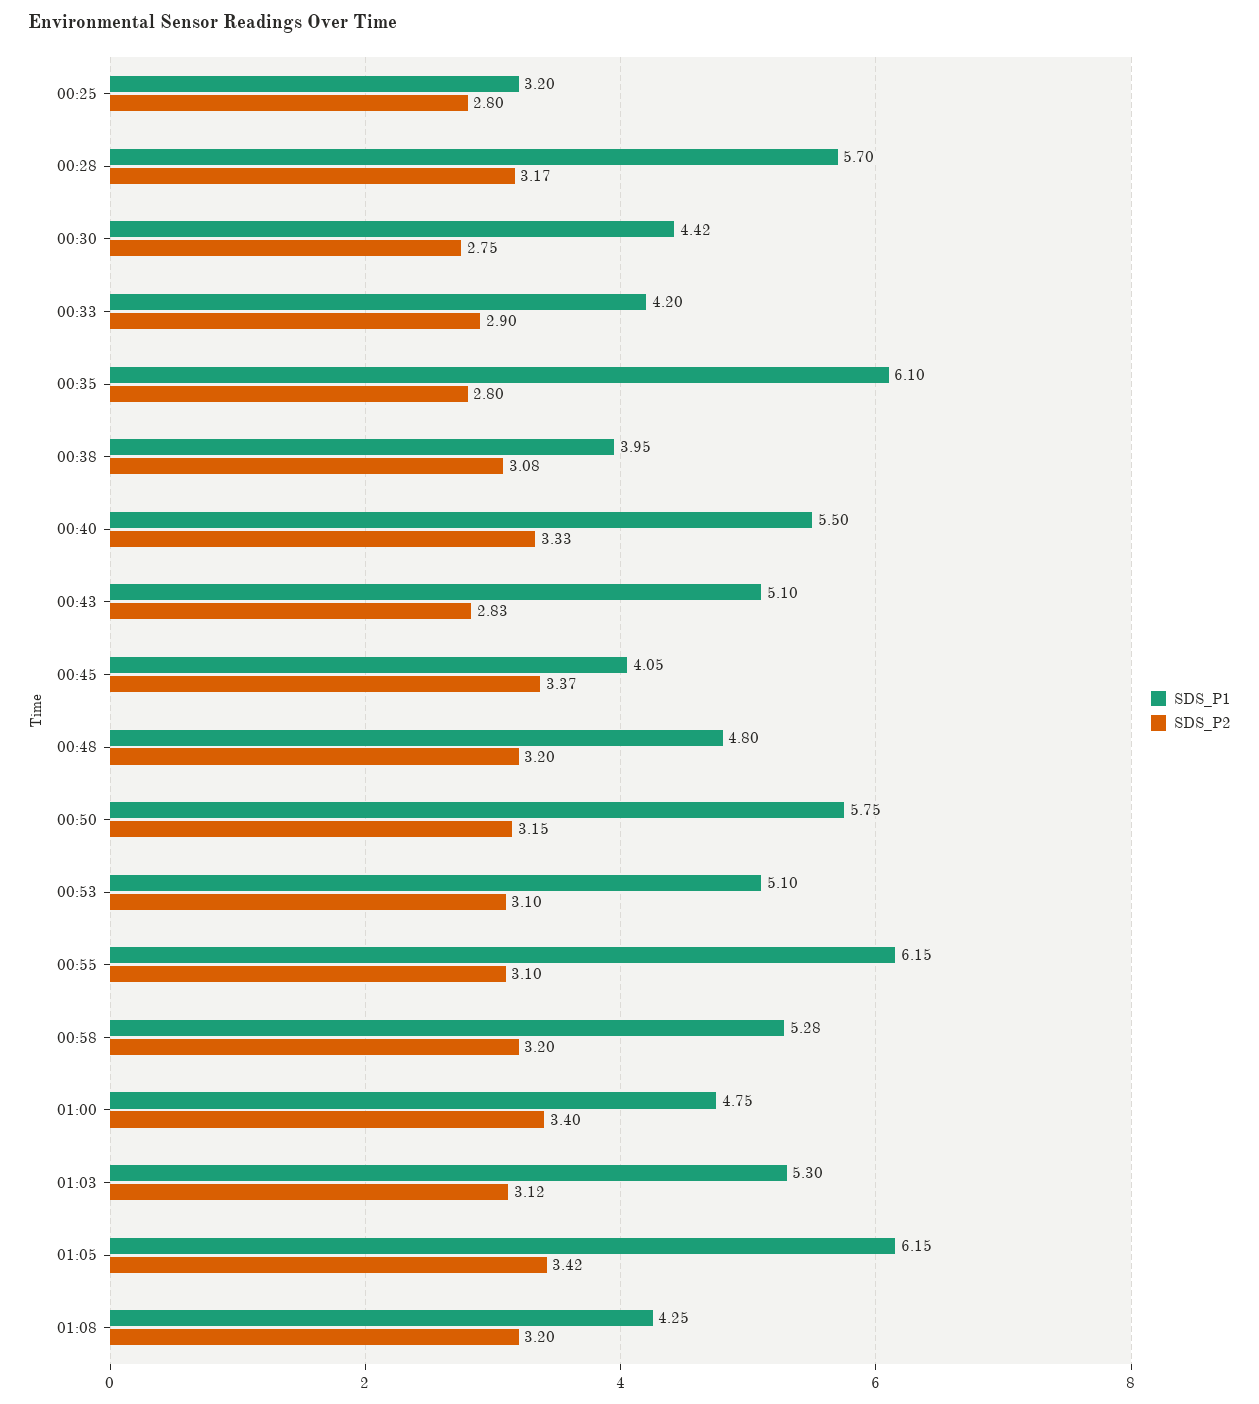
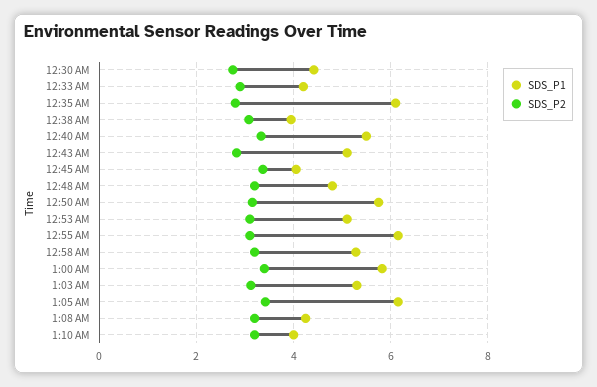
SDS_P1, 00:25: 3.2 -> none
SDS_P2, 00:25: 2.8 -> none
SDS_P1, 00:28: 5.7 -> none
SDS_P2, 00:28: 3.17 -> none
SDS_P1, 01:00: 4.75 -> 5.8
SDS_P1, 1:10 AM: none -> 4
SDS_P2, 1:10 AM: none -> 3.2

